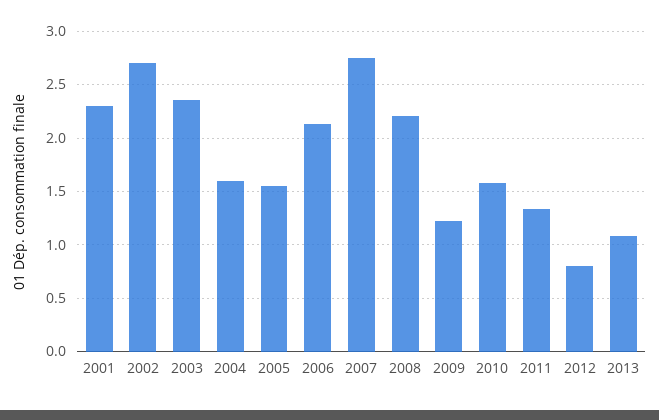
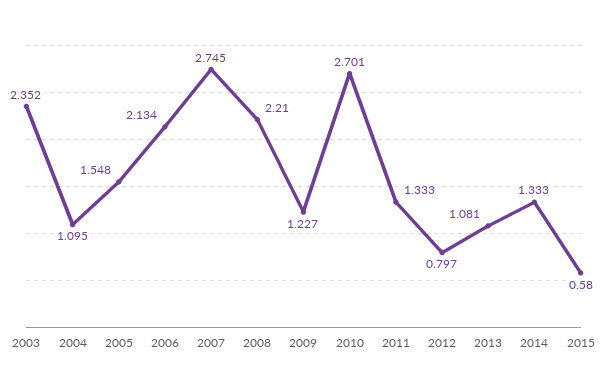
2001: 2.3 -> none
2002: 2.7 -> none
2004: 1.6 -> 1.095
2010: 1.6 -> 2.701
2014: none -> 1.333
2015: none -> 0.58

